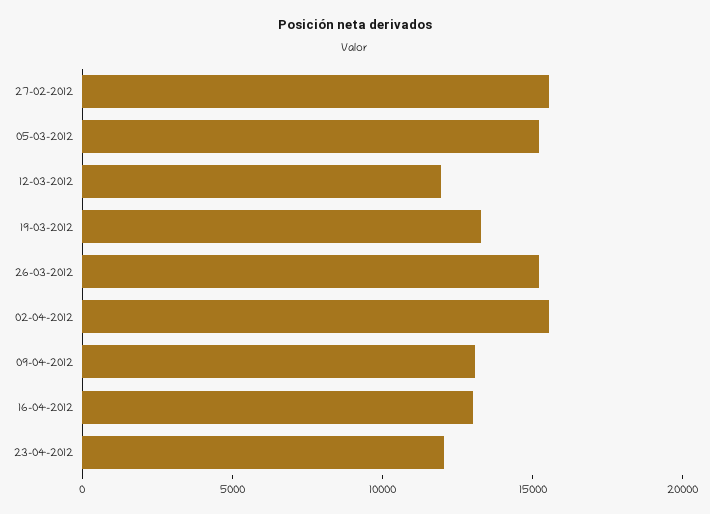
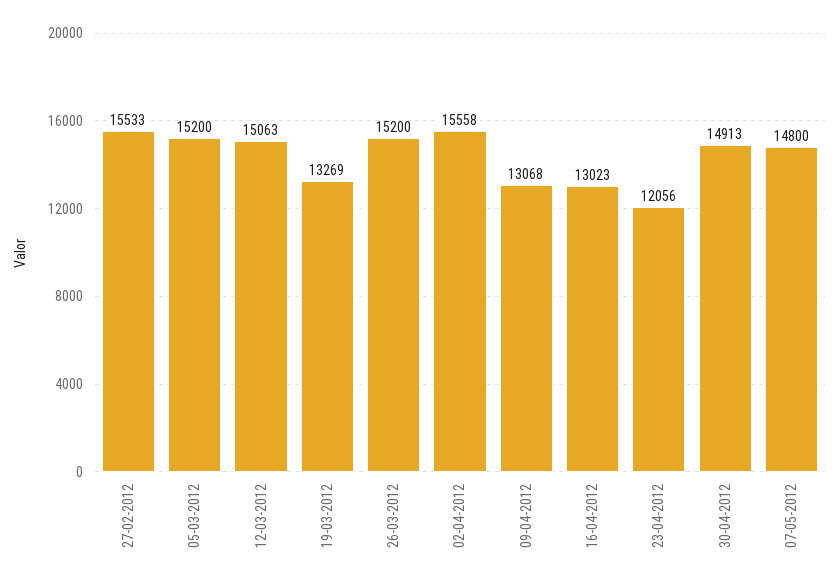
12-03-2012: 12000 -> 15063
30-04-2012: none -> 14913
07-05-2012: none -> 14800

